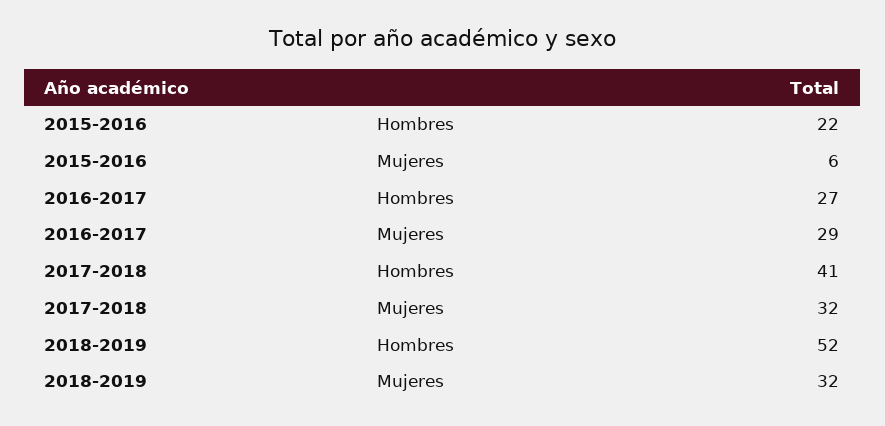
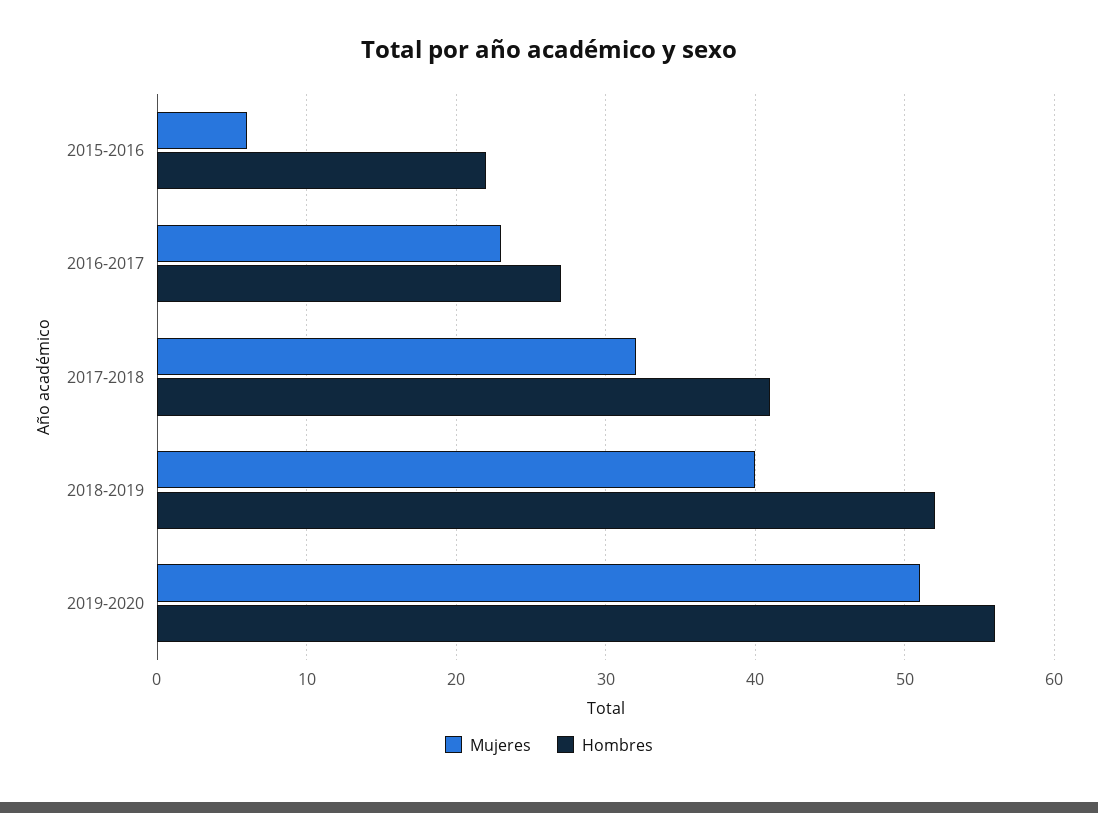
Mujeres, 2016-2017: 29 -> 23
Mujeres, 2018-2019: 32 -> 40
Mujeres, 2019-2020: none -> 51
Hombres, 2019-2020: none -> 56

